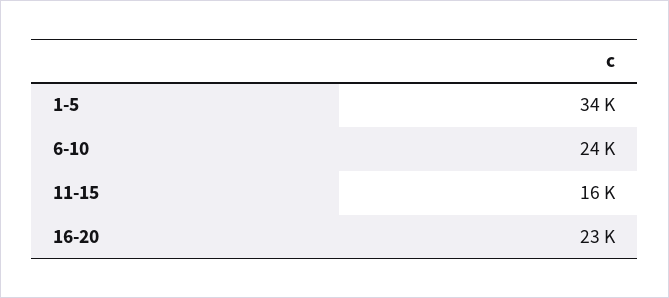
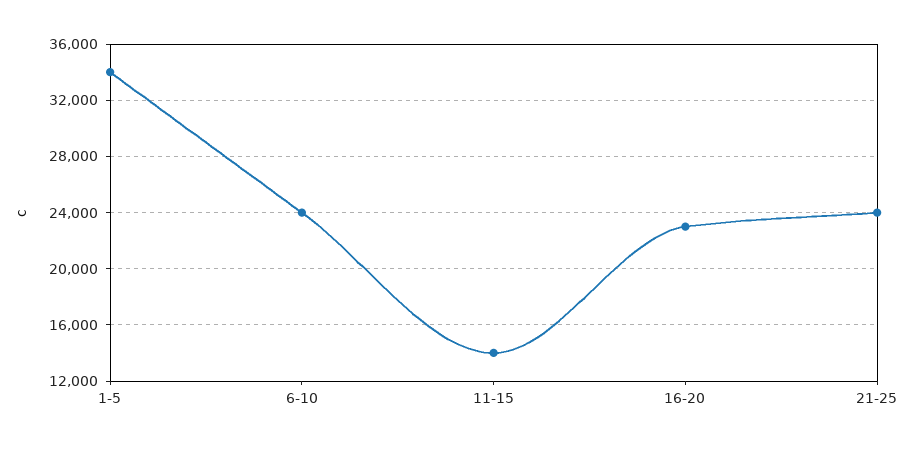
11-15: 16000 -> 14000
21-25: none -> 24000

